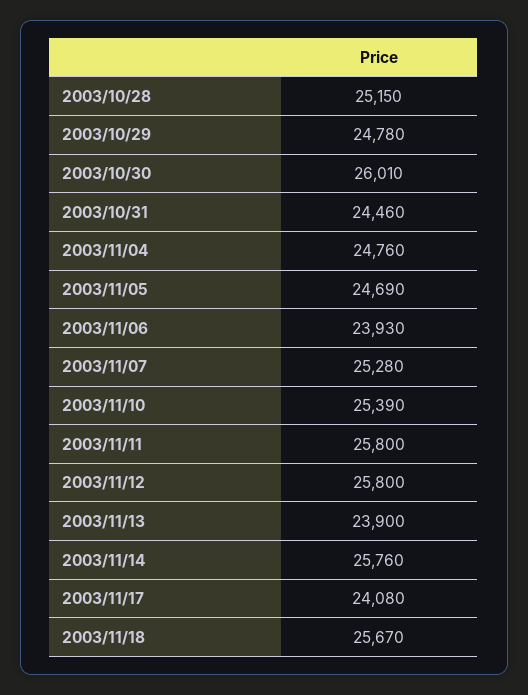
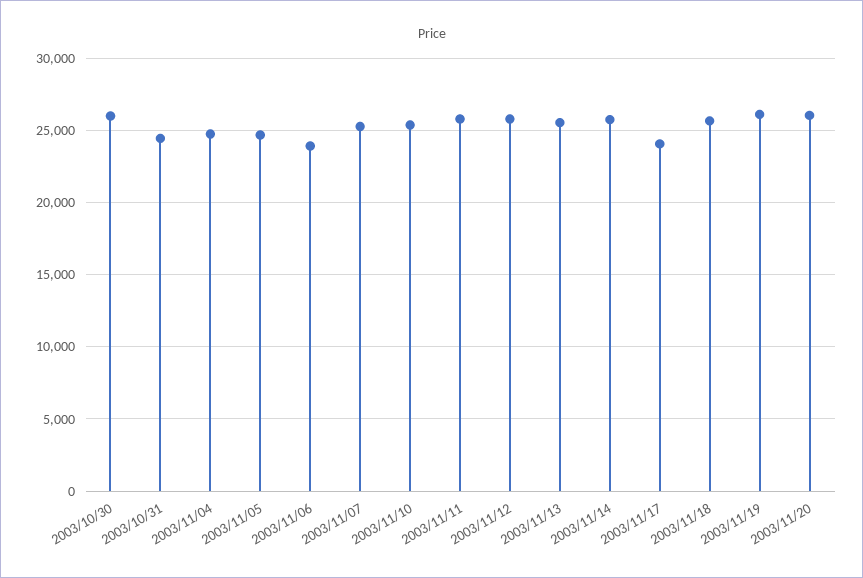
2003/10/28: 25150 -> none
2003/10/29: 24780 -> none
2003/11/13: 23900 -> 25500
2003/11/19: none -> 26000
2003/11/20: none -> 26000

